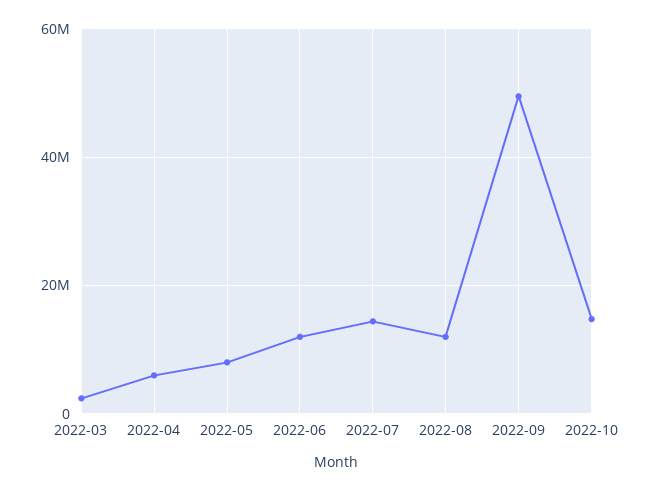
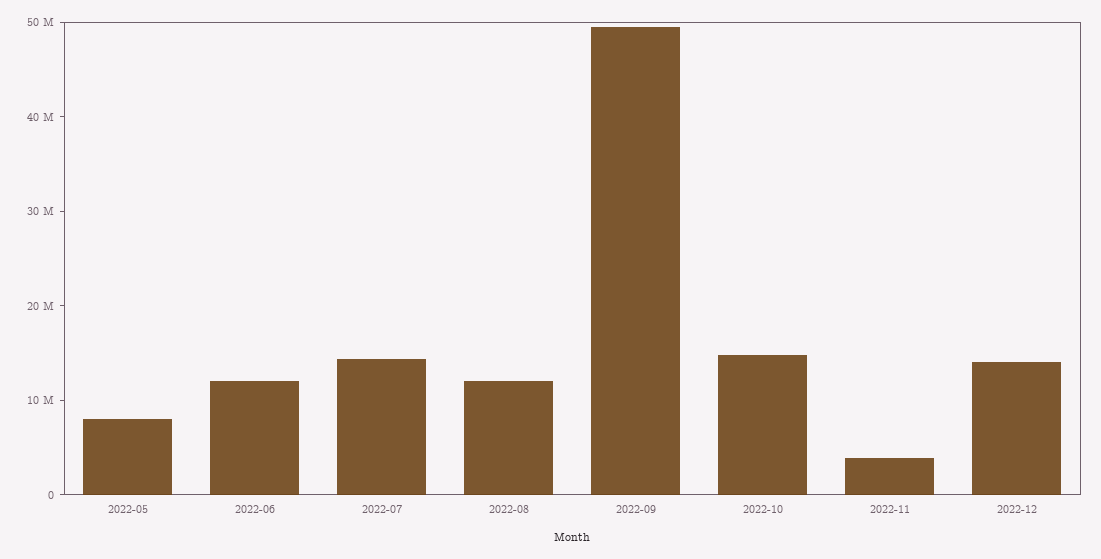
2022-03: 2000000 -> none
2022-04: 6000000 -> none
2022-11: none -> 4000000
2022-12: none -> 14000000

